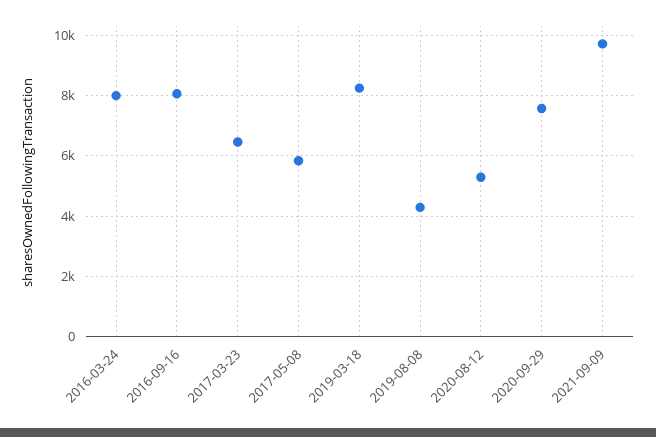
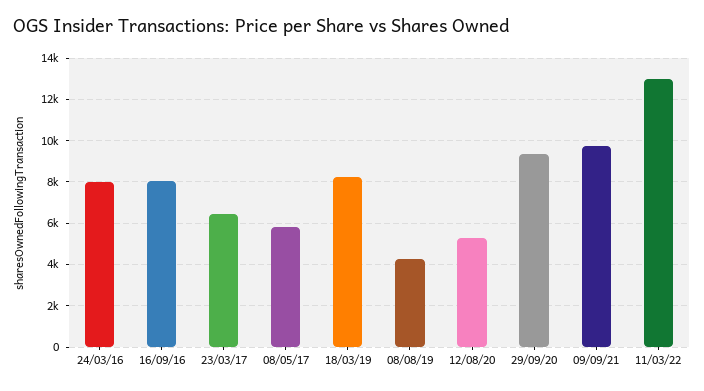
2020-09-29: 7600 -> 9500
11/03/22: none -> 13000

